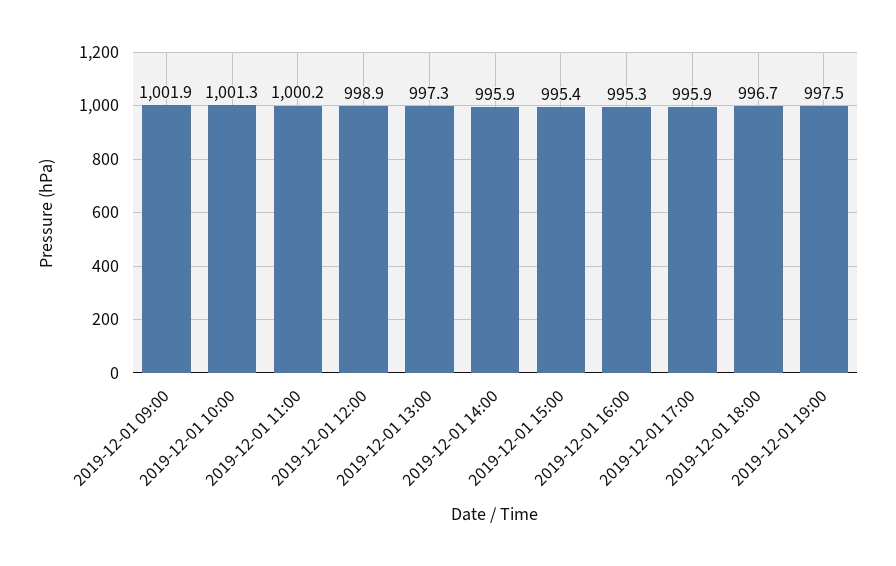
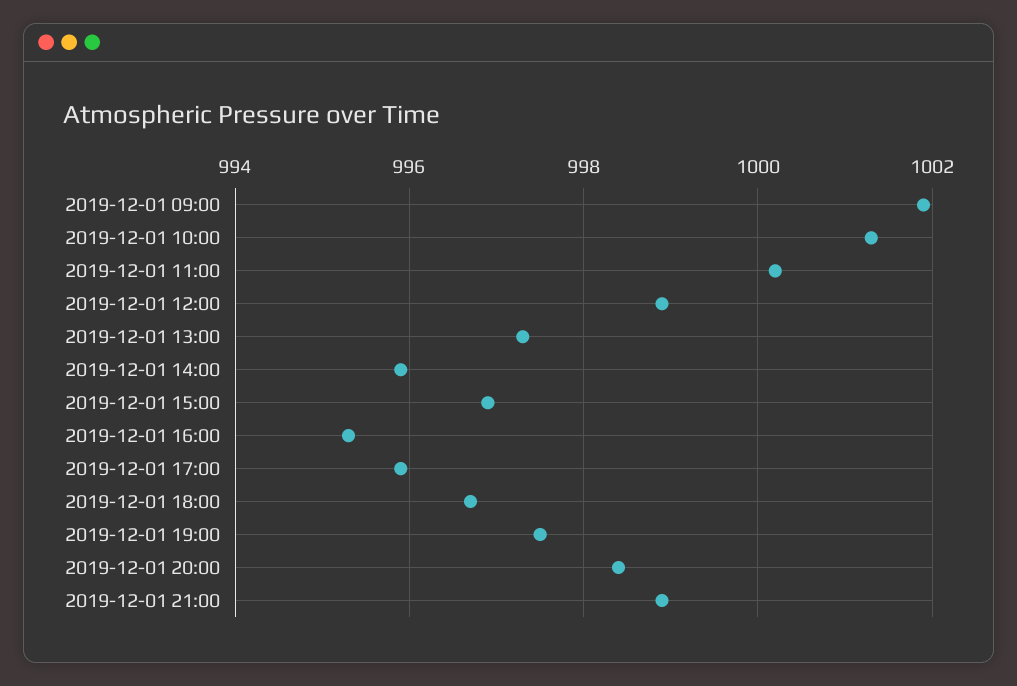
2019-12-01 15:00: 995.4 -> 997
2019-12-01 20:00: none -> 998.5
2019-12-01 21:00: none -> 999

